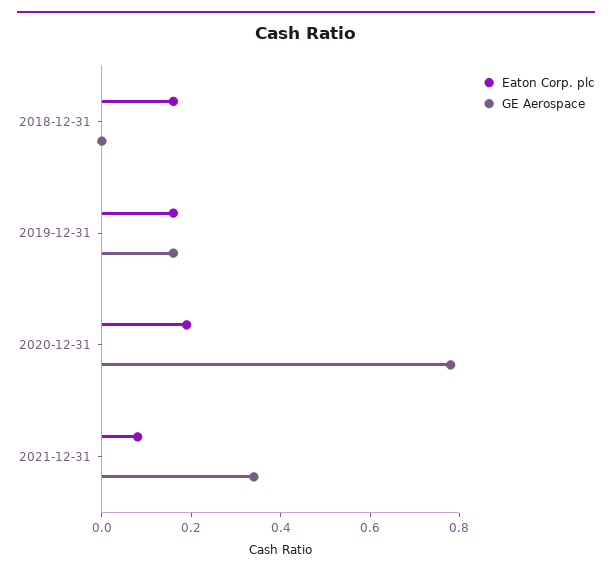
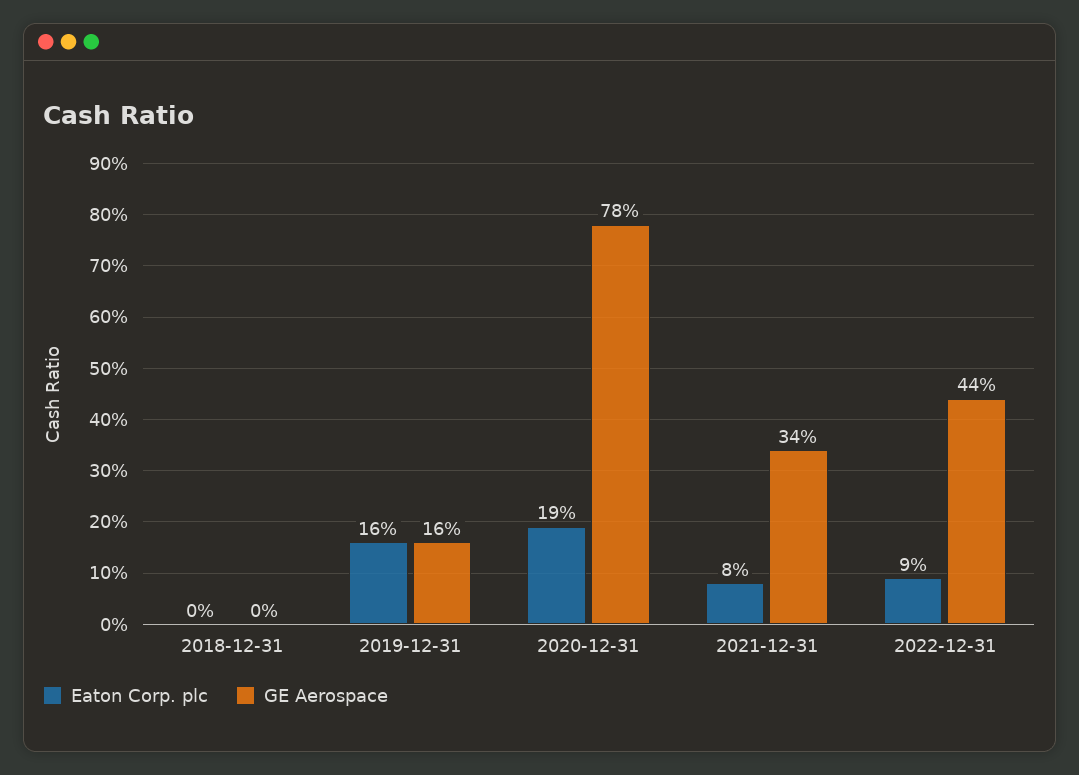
Eaton Corp. plc, 2018-12-31: 0.15 -> 0
Eaton Corp. plc, 2022-12-31: none -> 0.09
GE Aerospace, 2022-12-31: none -> 0.44

